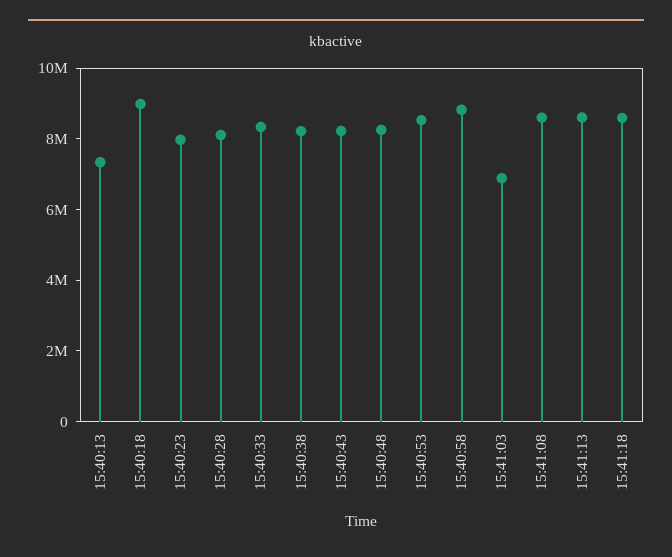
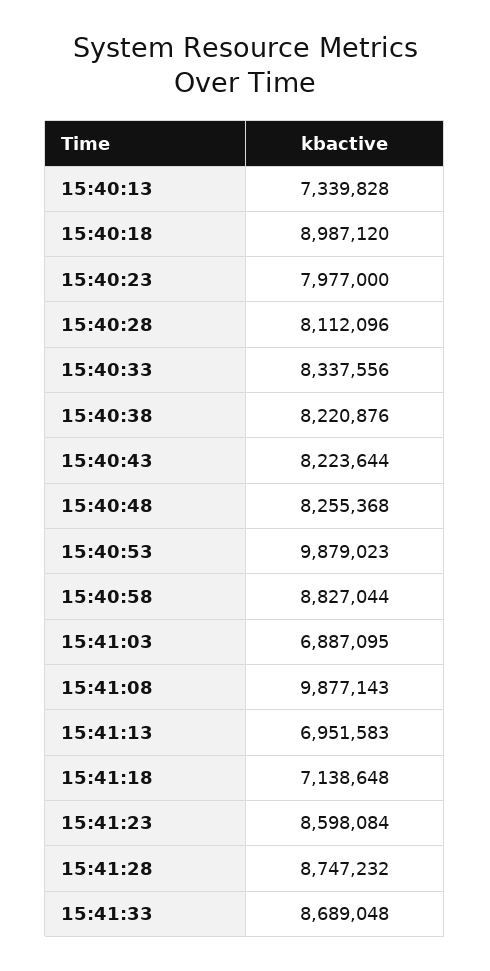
15:40:53: 8500000 -> 9879023
15:41:08: 8500000 -> 9877143
15:41:13: 8500000 -> 6951583
15:41:18: 8500000 -> 7138648
15:41:23: none -> 8598084
15:41:28: none -> 8747232
15:41:33: none -> 8689048

